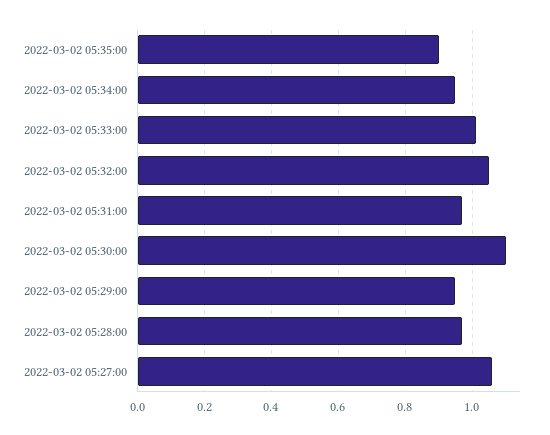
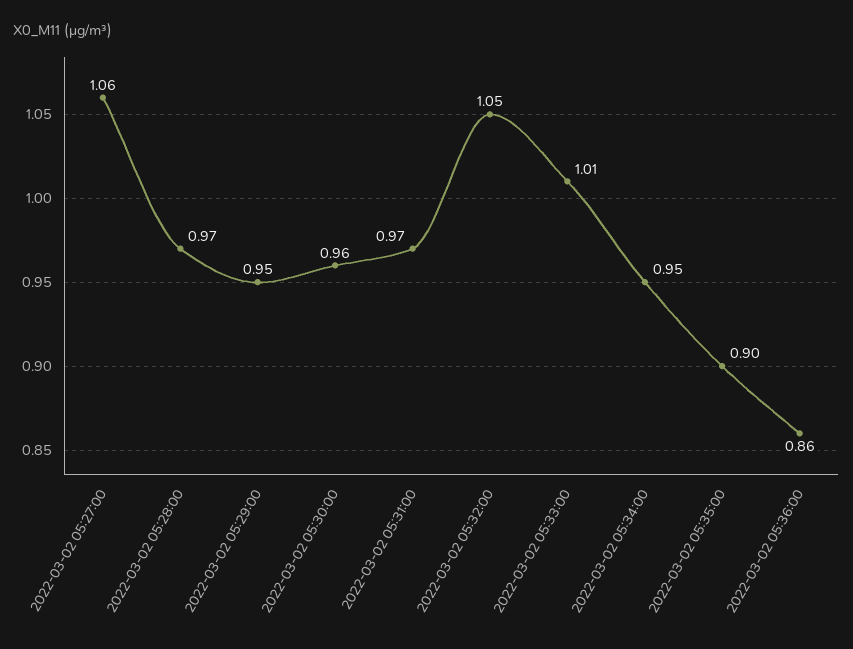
2022-03-02 05:30:00: 1.1 -> 0.96
2022-03-02 05:36:00: none -> 0.86

